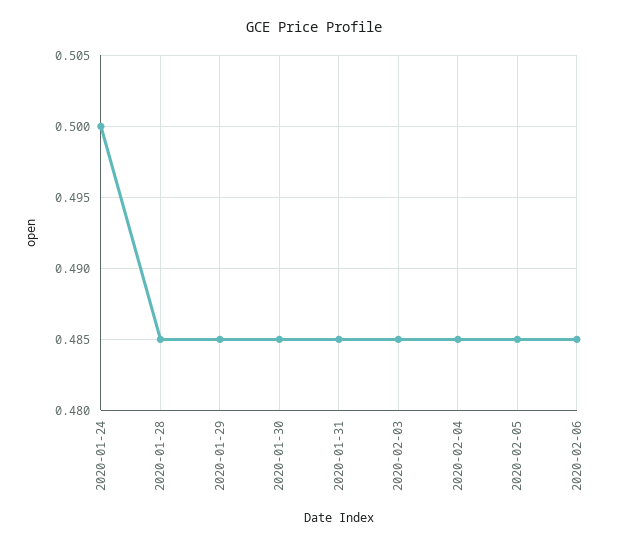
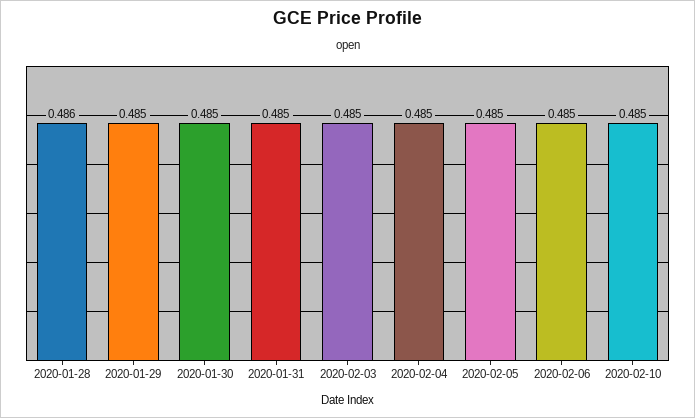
2020-01-24: 0.5 -> none
2020-01-28: 0.485 -> 0.486
2020-02-10: none -> 0.485

